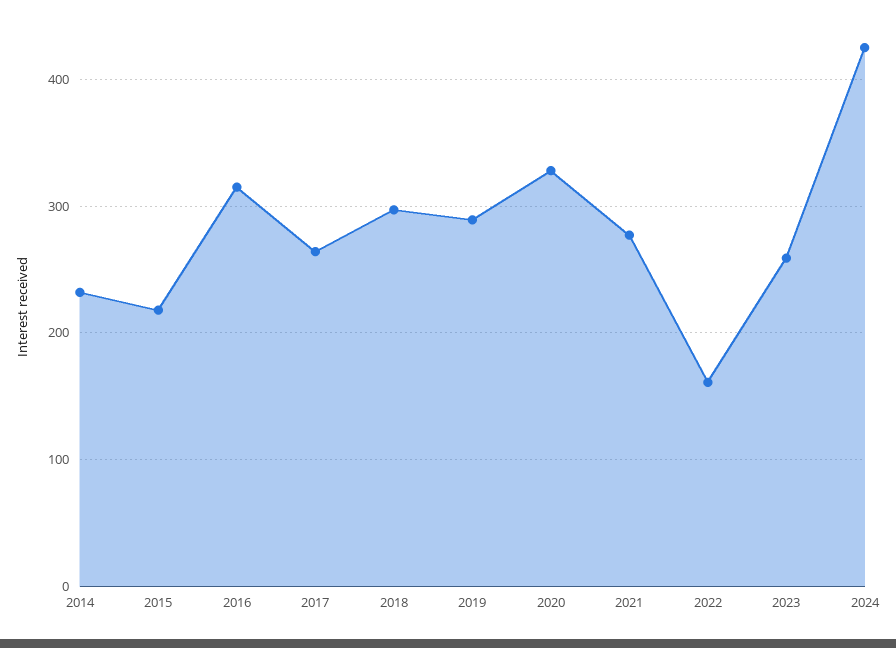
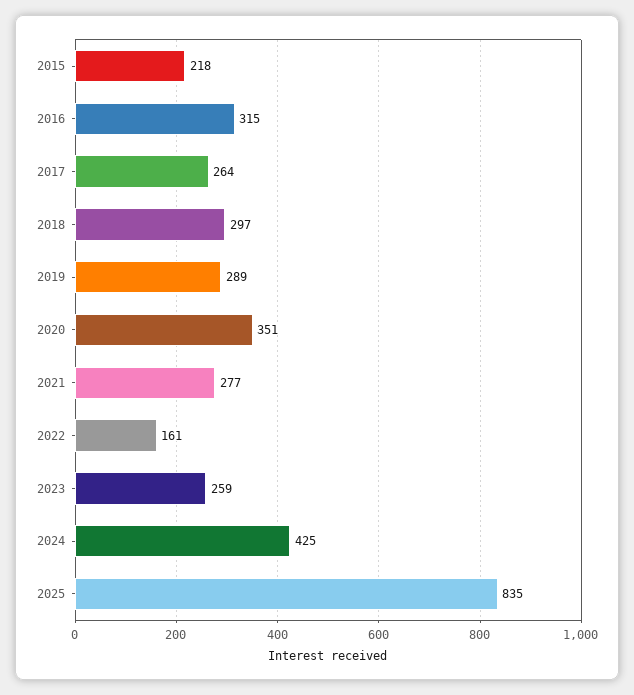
2014: 230 -> none
2020: 330 -> 351
2025: none -> 835

